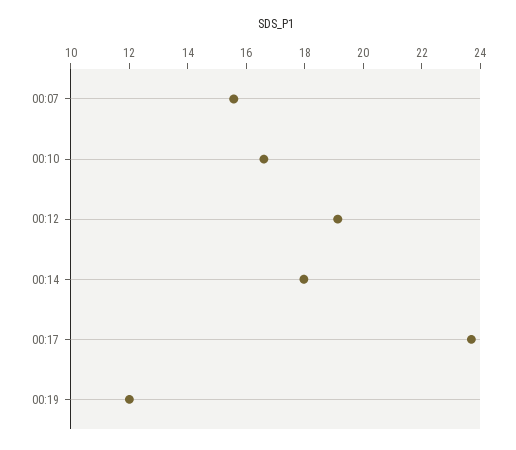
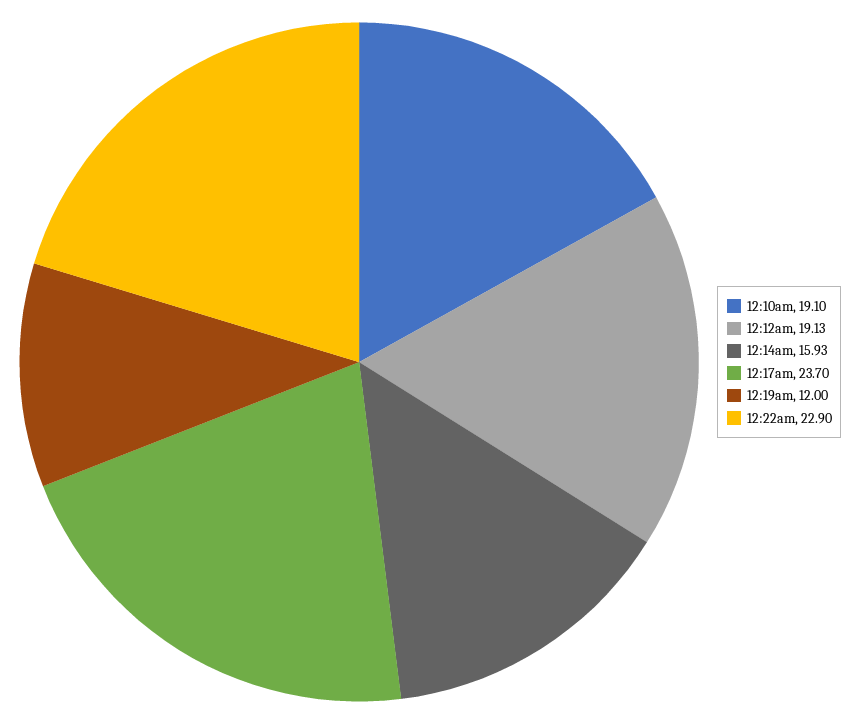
00:07: 15.5 -> none
00:10: 16.5 -> 19.1
00:14: 18 -> 15.93
12:22am: none -> 22.9

